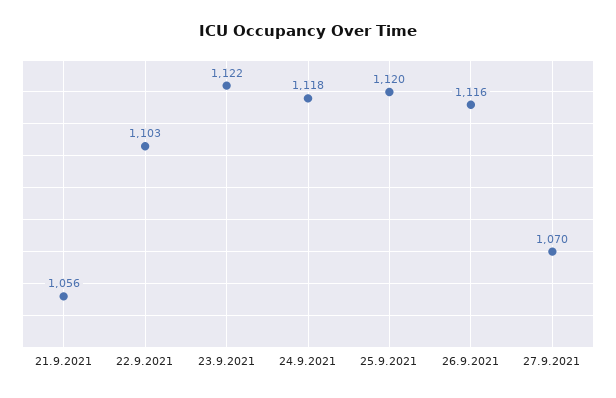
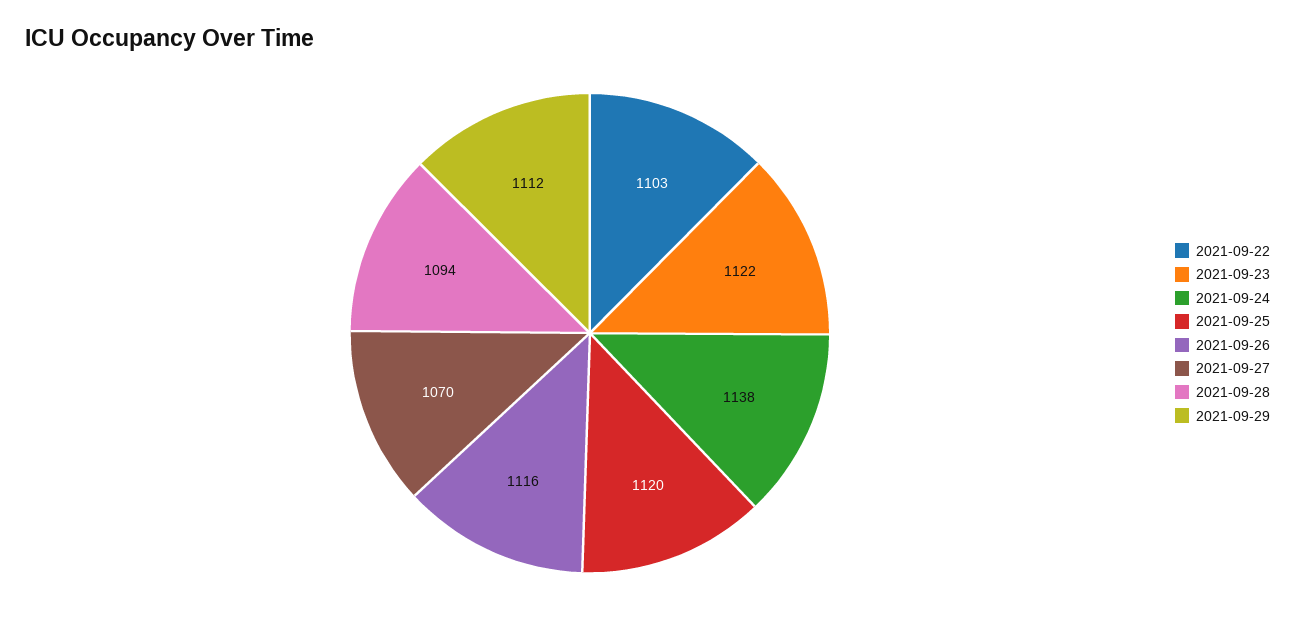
21.9.2021: 1056 -> none
24.9.2021: 1118 -> 1138
2021-09-28: none -> 1094
2021-09-29: none -> 1112

